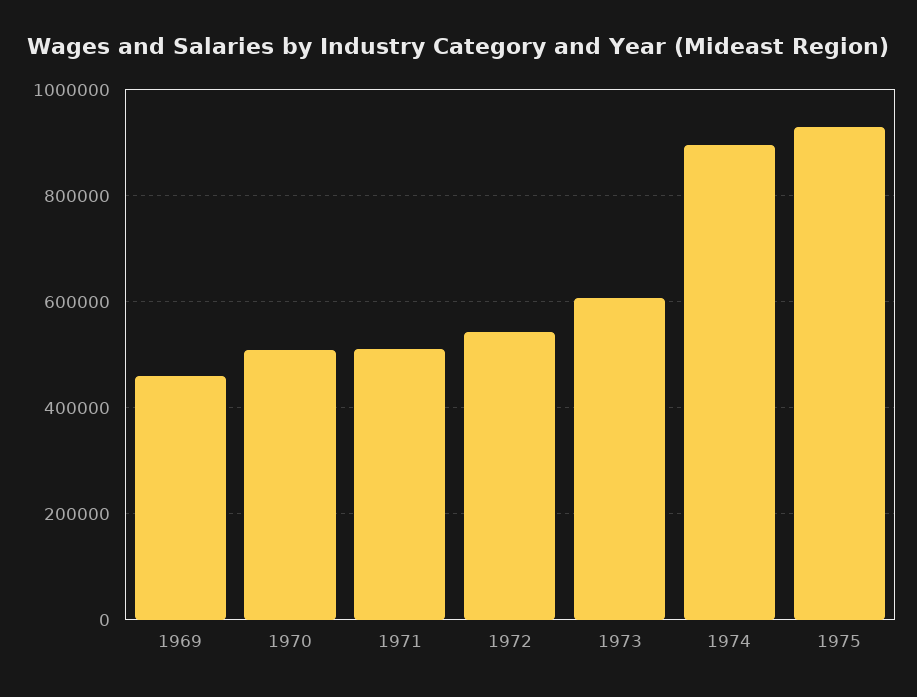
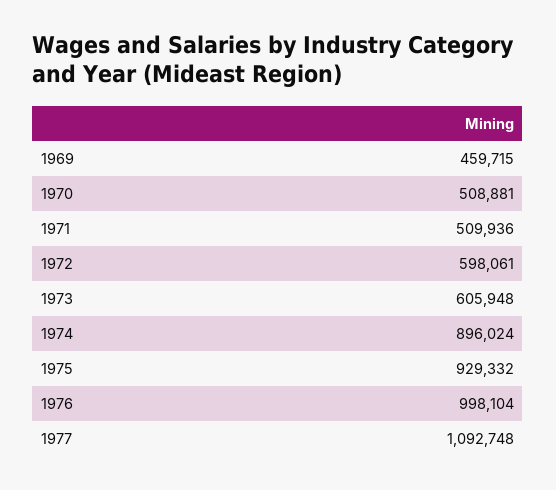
1972: 540000 -> 598061
1976: none -> 998104
1977: none -> 1092748

